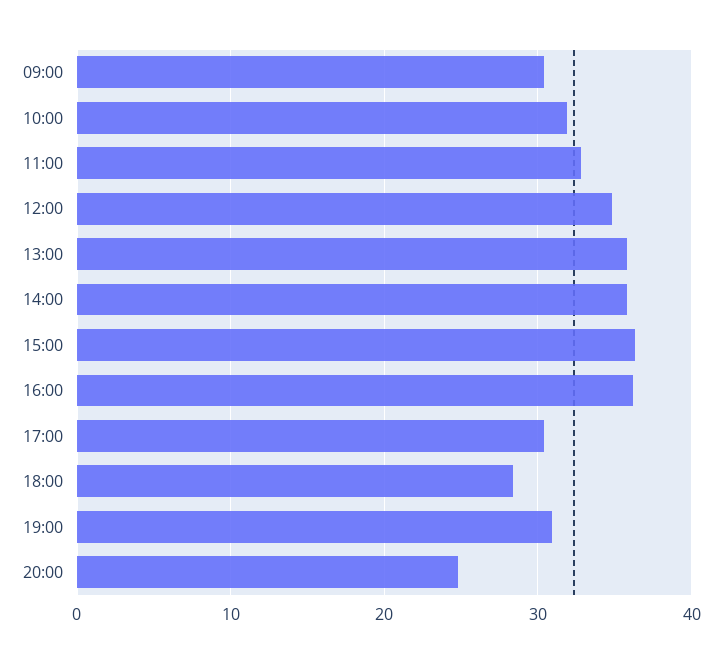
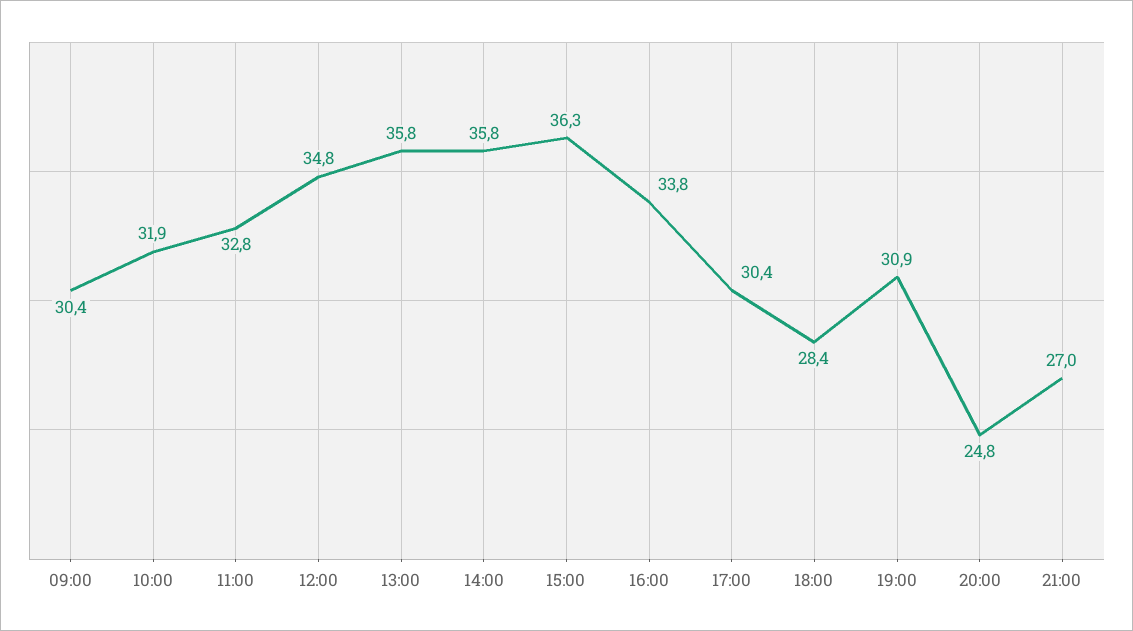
16:00: 36 -> 33.8
21:00: none -> 27

